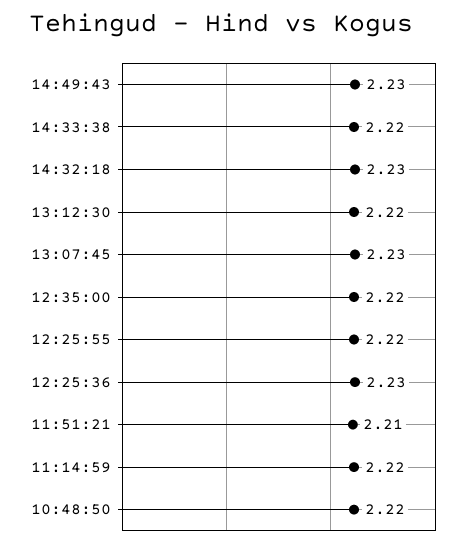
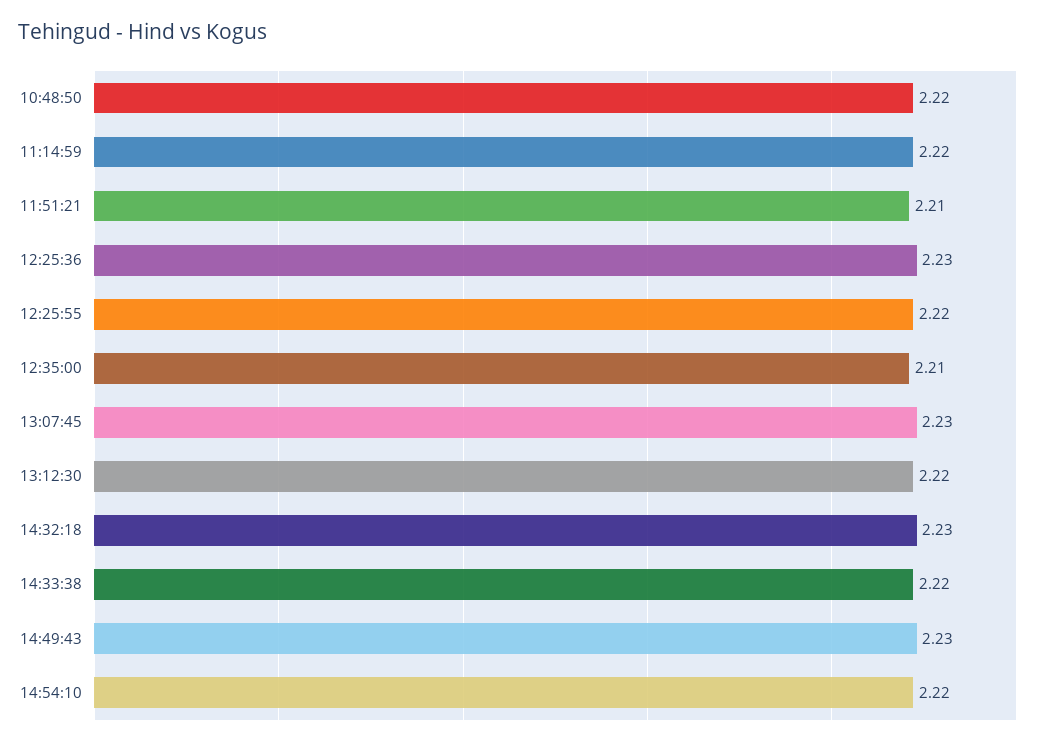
12:35:00: 2.22 -> 2.21
14:54:10: none -> 2.22

